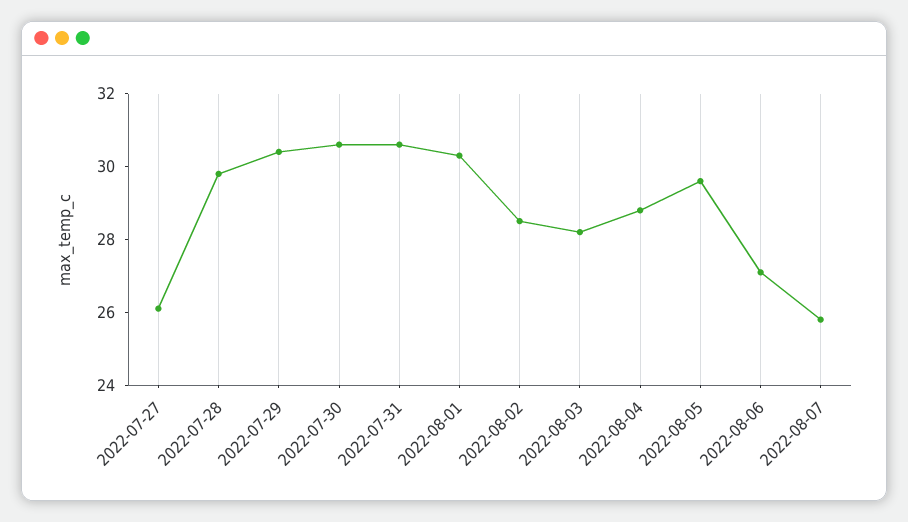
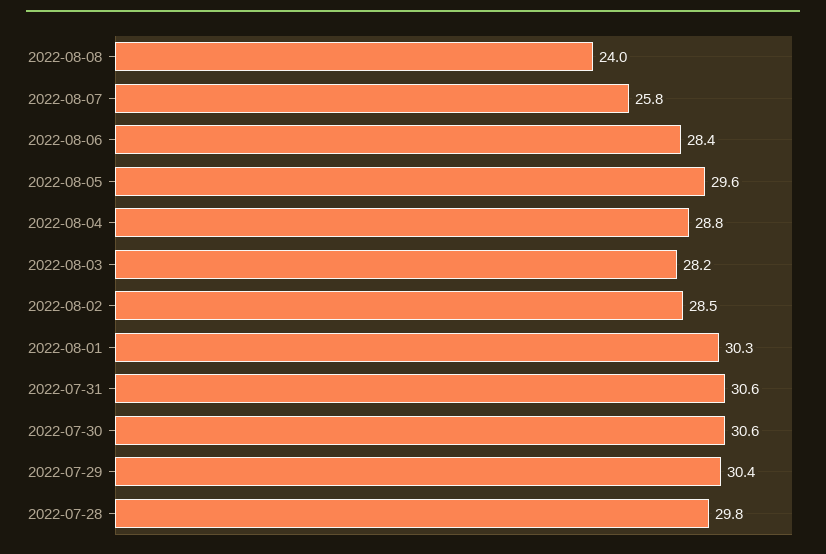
2022-07-27: 26 -> none
2022-08-06: 27 -> 28.4
2022-08-08: none -> 24

